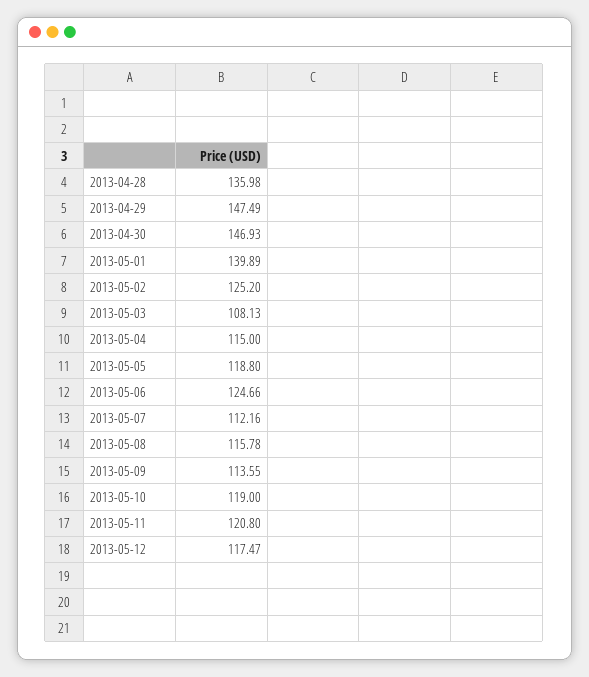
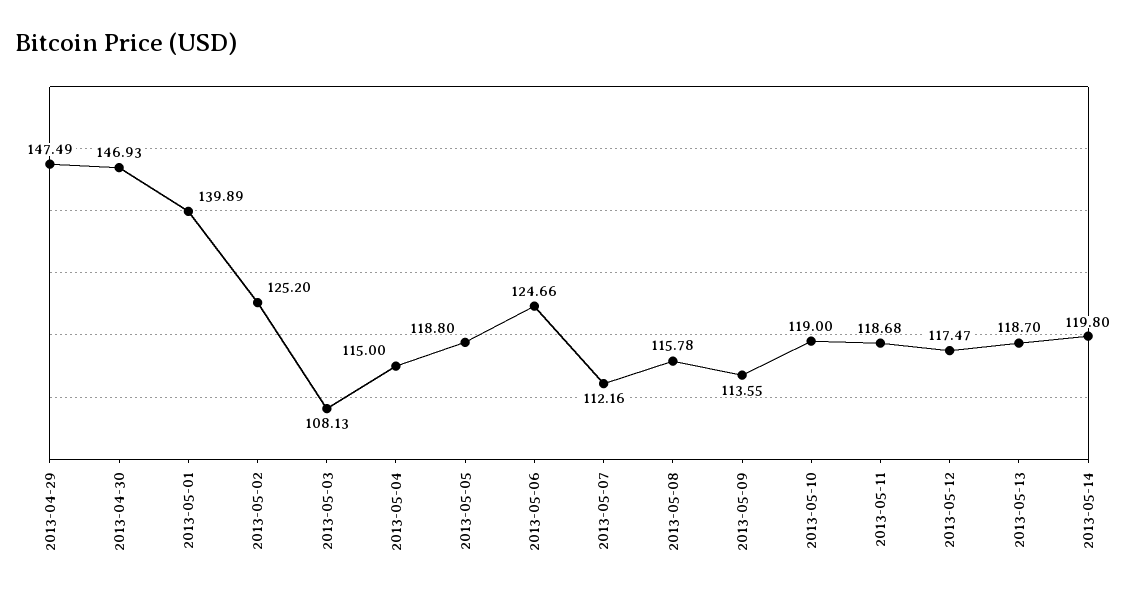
2013-04-28: 135.98 -> none
2013-05-11: 120.8 -> 118.68
2013-05-13: none -> 118.7
2013-05-14: none -> 119.8

